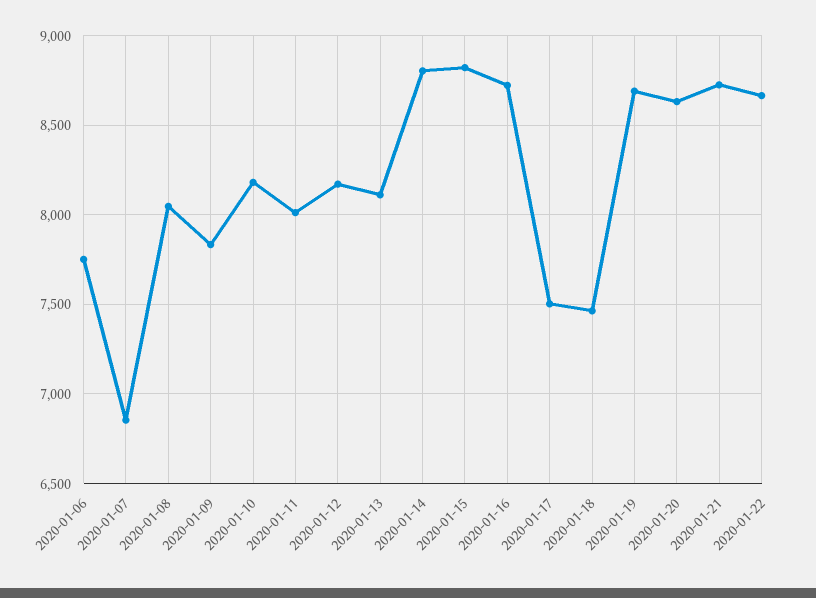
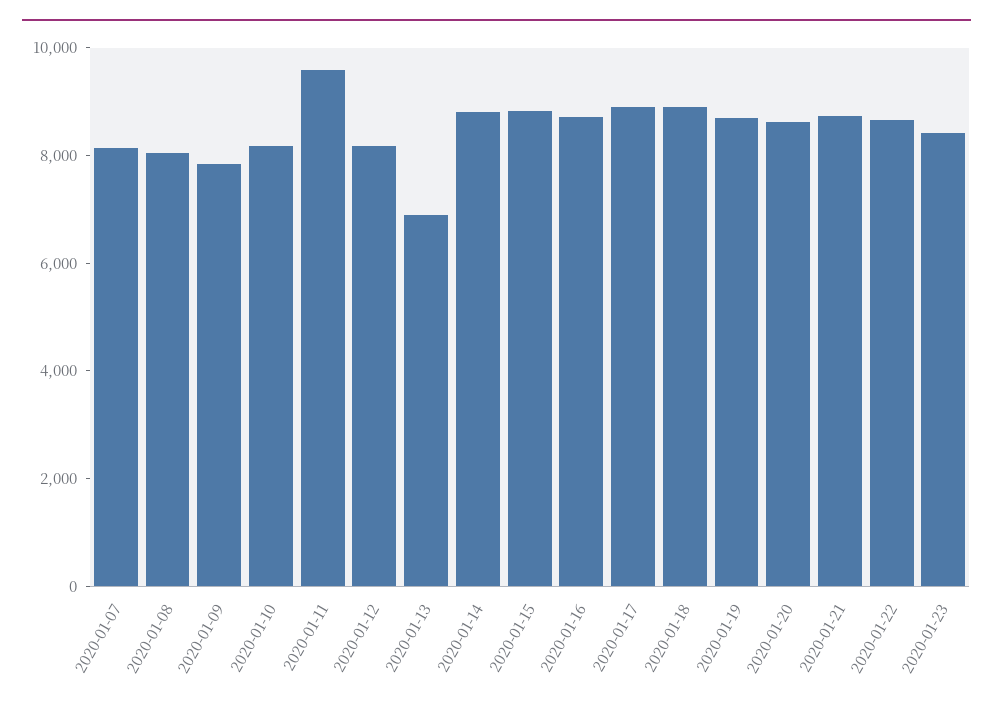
2020-01-06: 7750 -> none
2020-01-07: 6850 -> 8000
2020-01-11: 8000 -> 9500
2020-01-13: 8100 -> 7000
2020-01-17: 7500 -> 9000
2020-01-18: 7450 -> 9000
2020-01-23: none -> 8500

